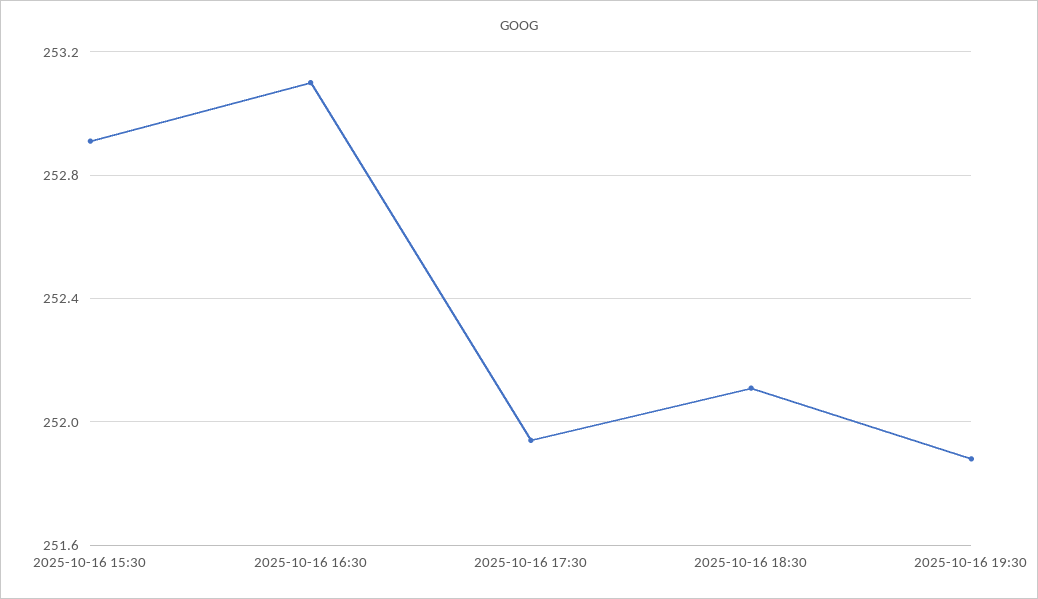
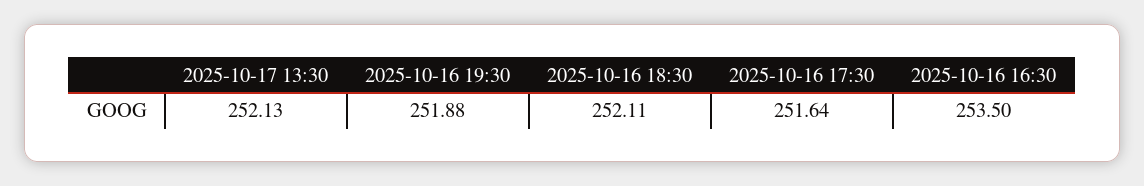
2025-10-16 15:30: 252.9 -> none
2025-10-16 16:30: 253.1 -> 253.5
2025-10-16 17:30: 251.95 -> 251.64
2025-10-17 13:30: none -> 252.13

